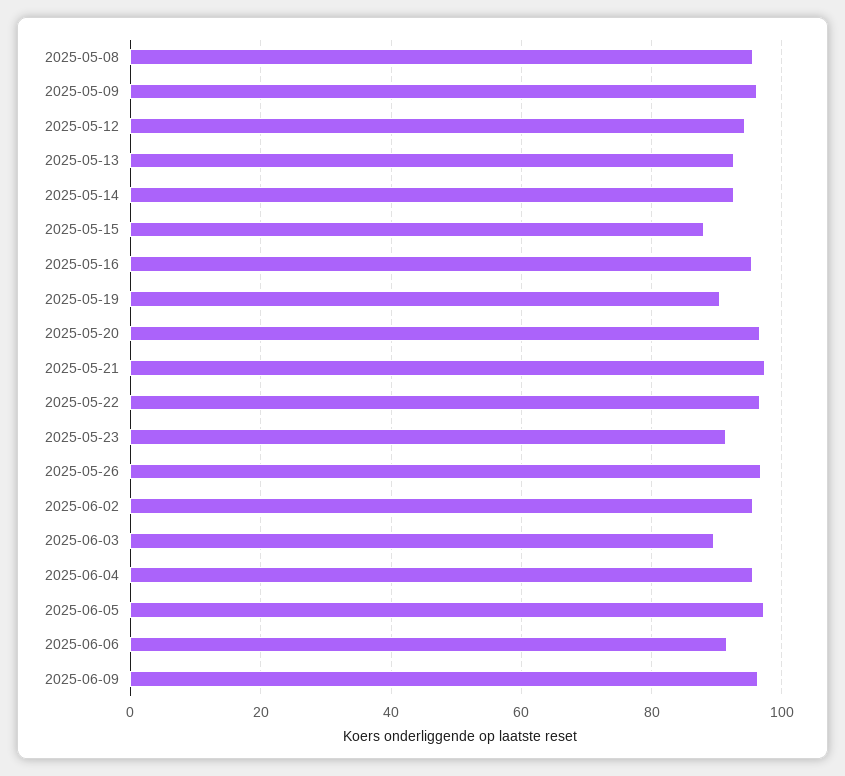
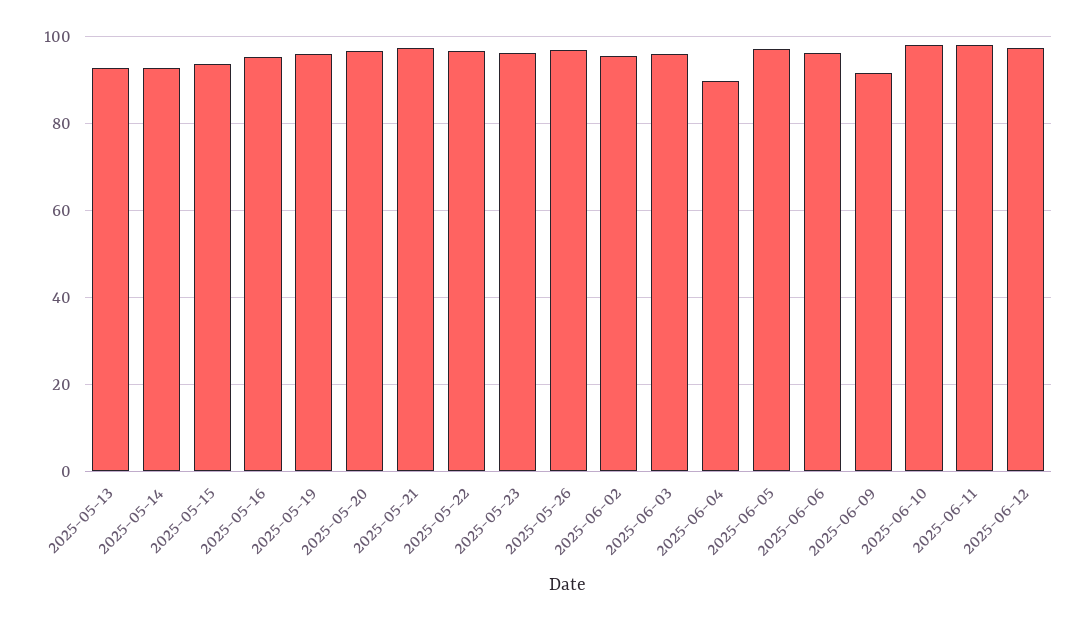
2025-05-08: 96 -> none
2025-05-09: 96 -> none
2025-05-12: 94 -> none
2025-05-15: 88 -> 94
2025-05-19: 90 -> 96
2025-05-23: 92 -> 96
2025-06-03: 90 -> 96
2025-06-04: 96 -> 90
2025-06-06: 92 -> 96
2025-06-09: 96 -> 92
2025-06-10: none -> 98
2025-06-11: none -> 98
2025-06-12: none -> 98

